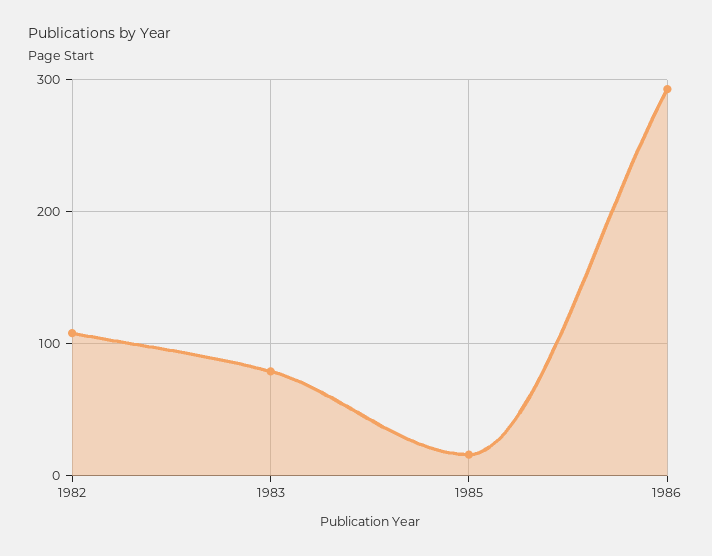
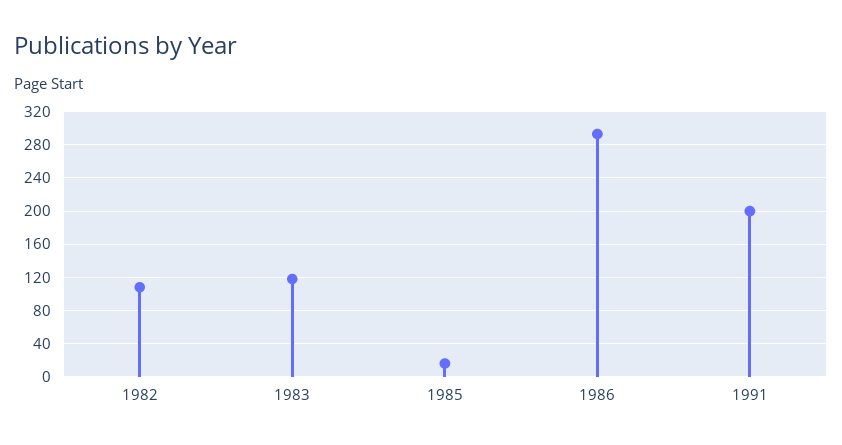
1983: 80 -> 120
1991: none -> 200

